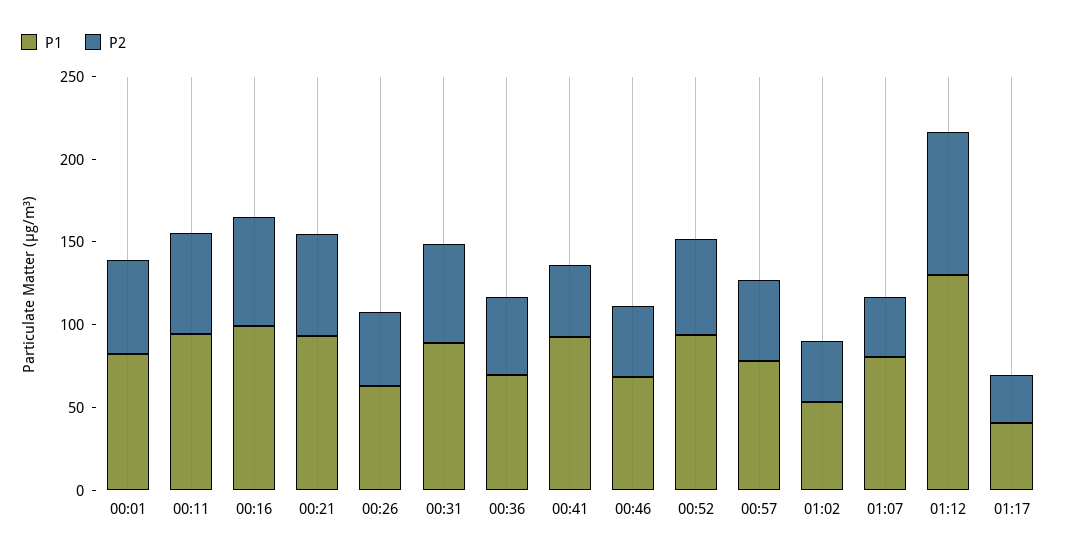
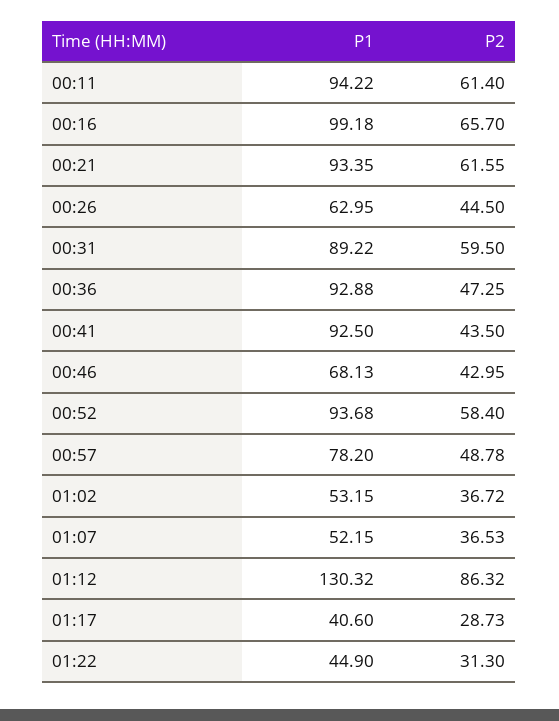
P1, 00:01: 80 -> none
P2, 00:01: 60 -> none
P1, 00:36: 70 -> 92.88
P1, 01:07: 80 -> 52.15
P1, 01:22: none -> 44.9
P2, 01:22: none -> 31.3

